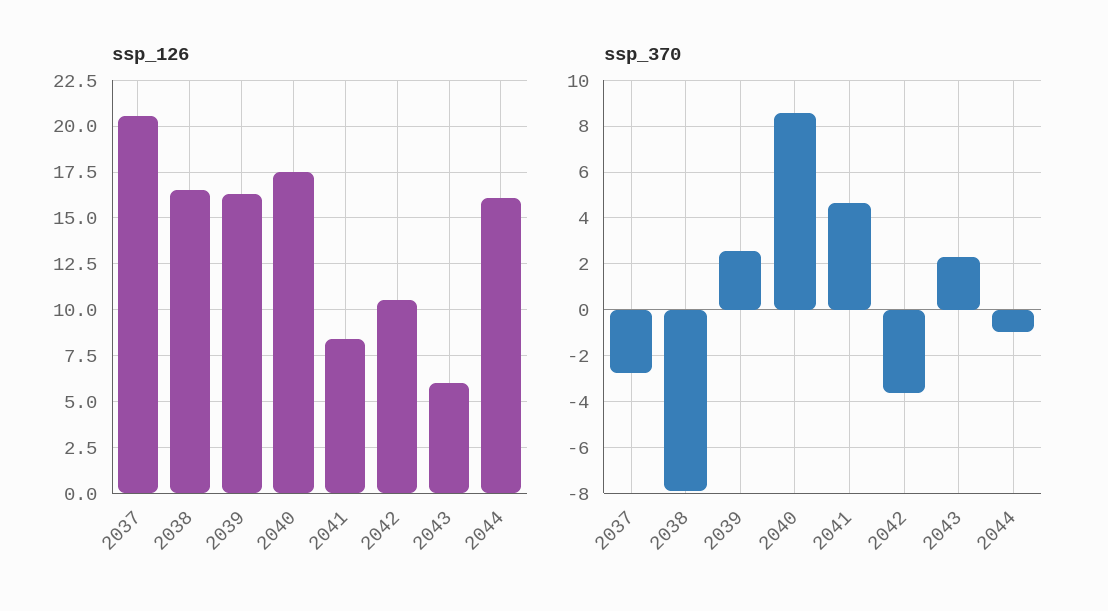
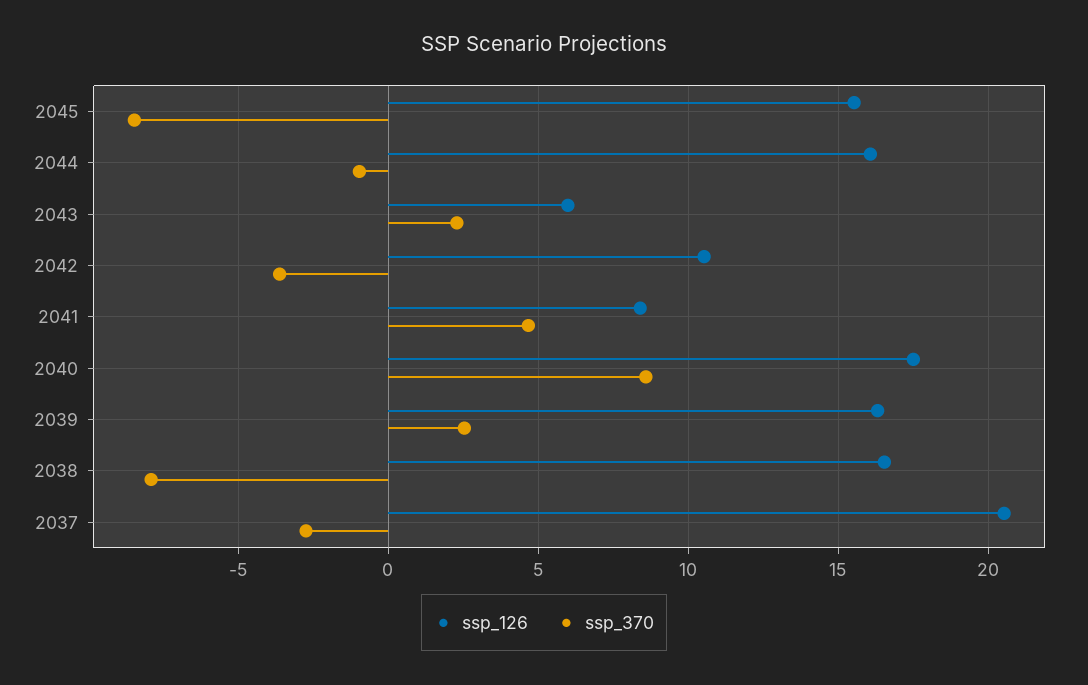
ssp_126, 2045: none -> 15.5
ssp_370, 2045: none -> -8.5

